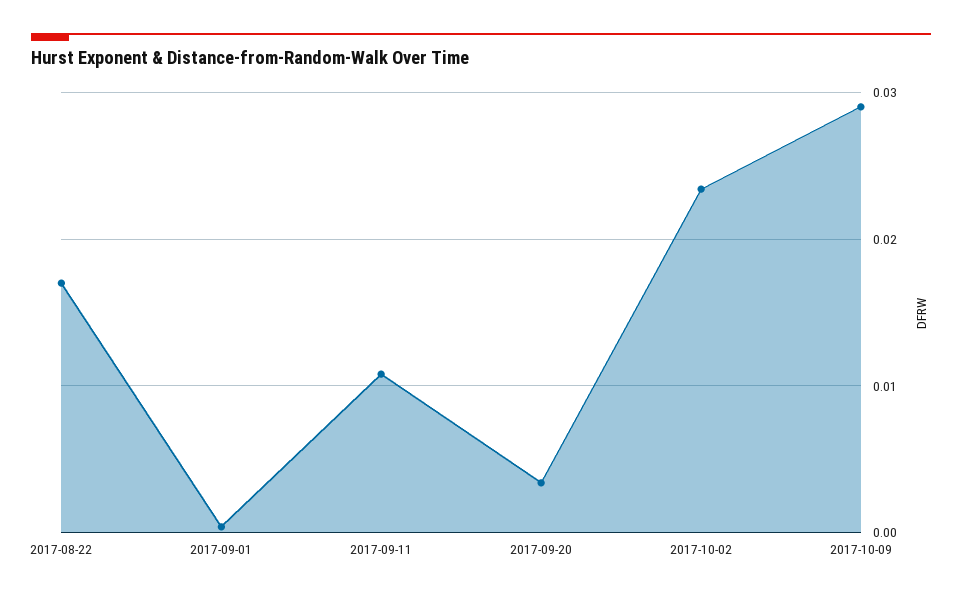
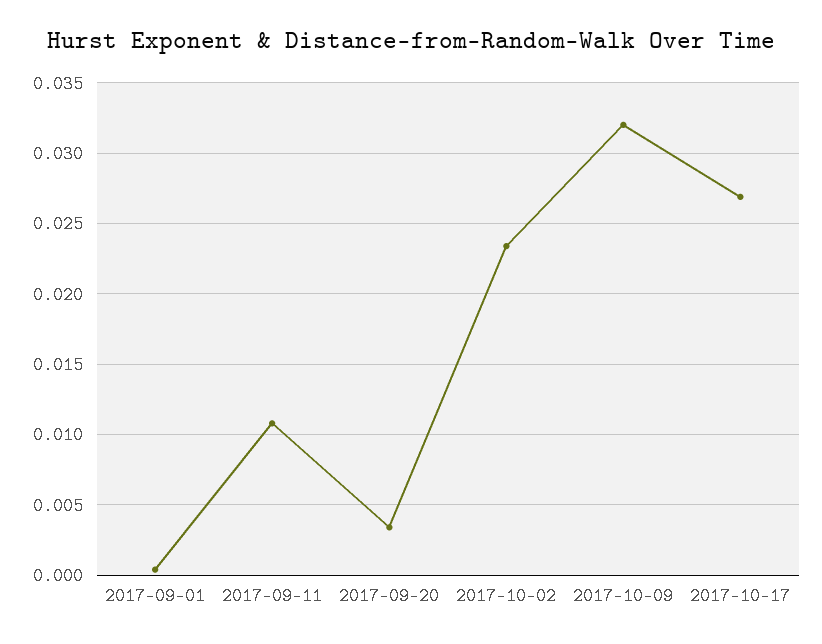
2017-08-22: 0.017 -> none
2017-10-09: 0.029 -> 0.032
2017-10-17: none -> 0.027

